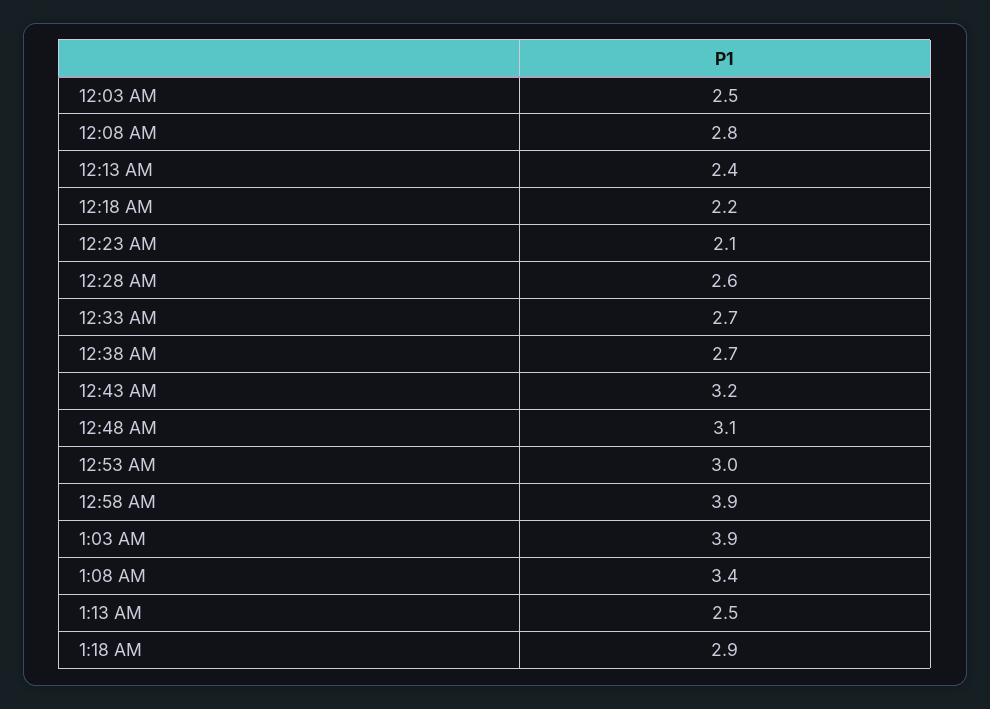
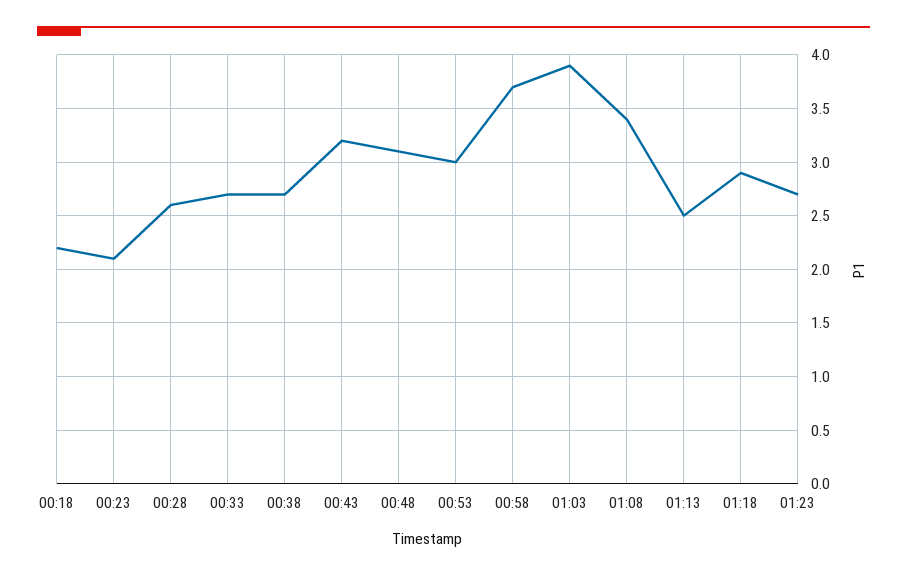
12:03 AM: 2.5 -> none
12:08 AM: 2.8 -> none
12:13 AM: 2.4 -> none
12:58 AM: 3.9 -> 3.7
01:23: none -> 2.7

